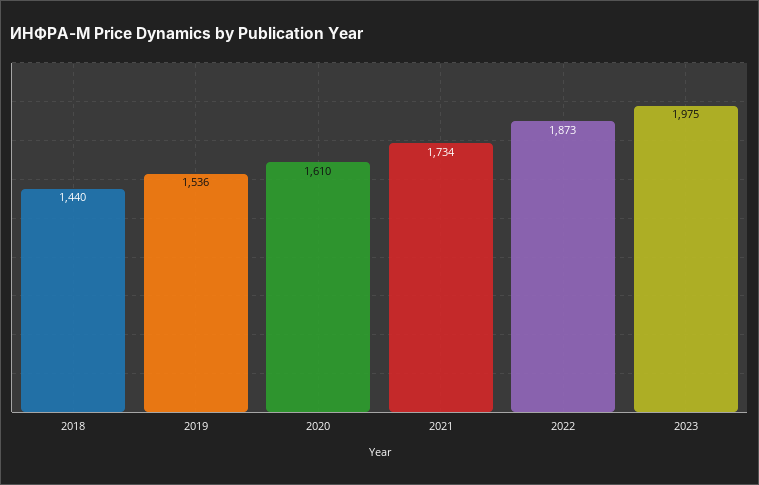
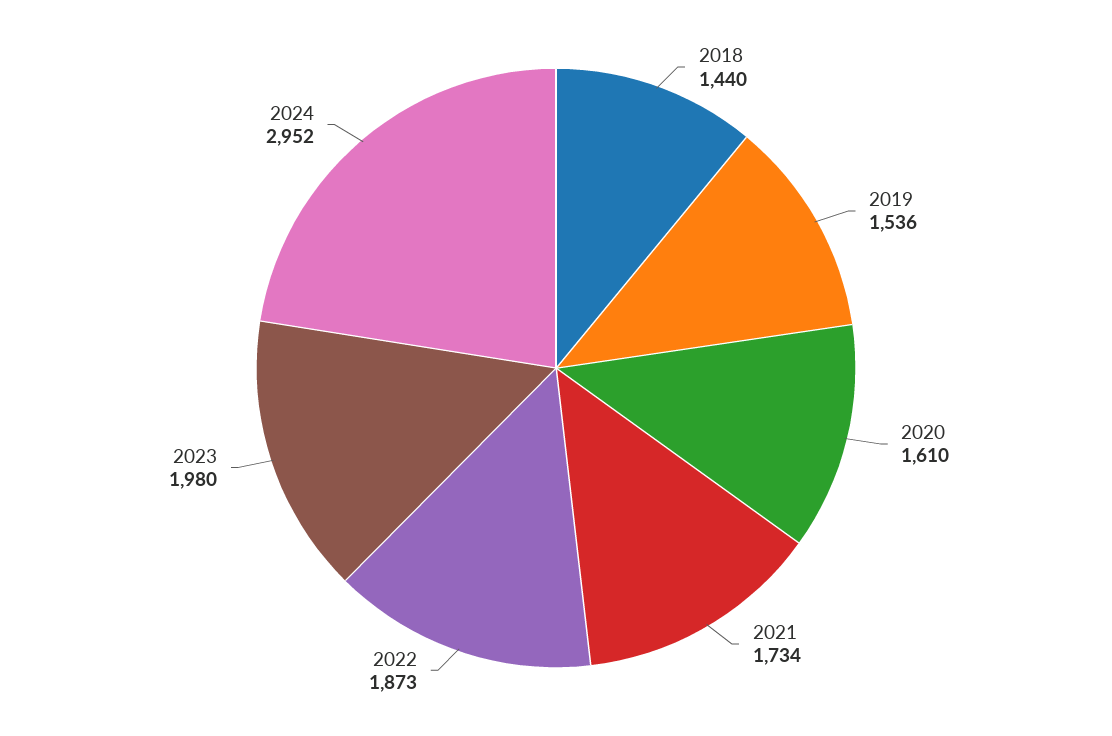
2023: 1975 -> 1980
2024: none -> 2952

